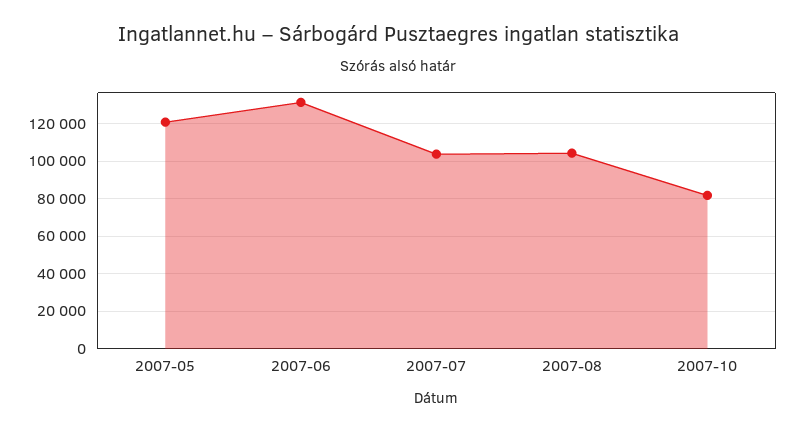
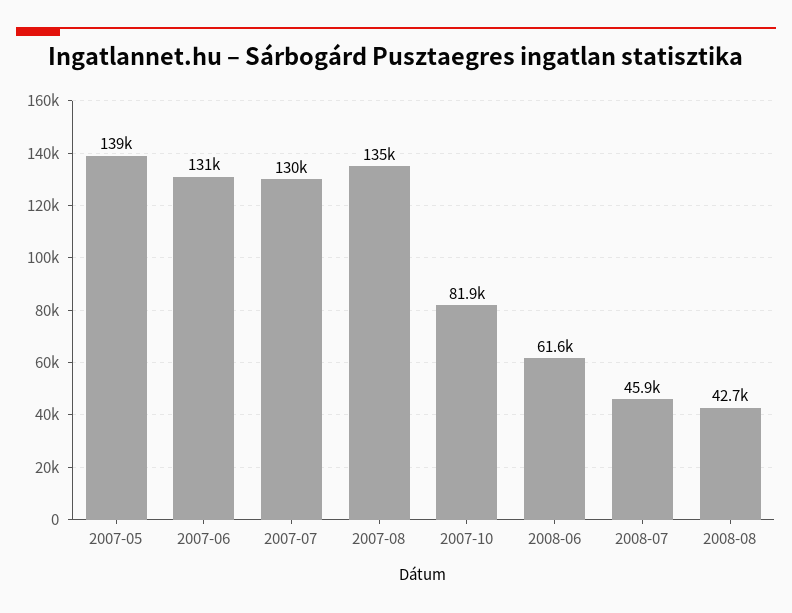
2007-05: 120000 -> 139000
2007-07: 105000 -> 130000
2007-08: 105000 -> 135000
2008-06: none -> 61600
2008-07: none -> 45900
2008-08: none -> 42700

